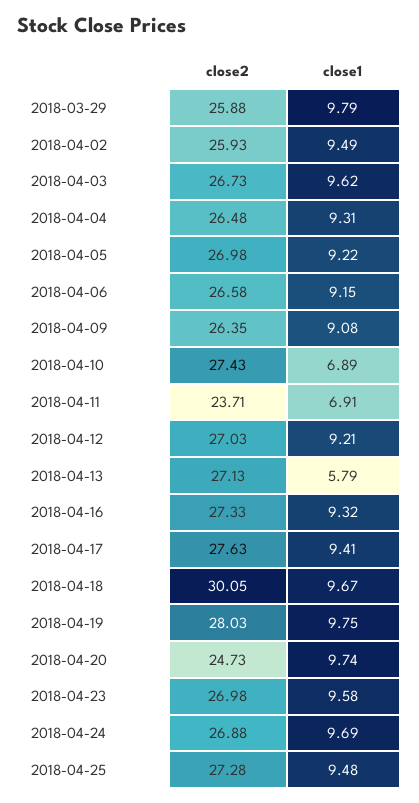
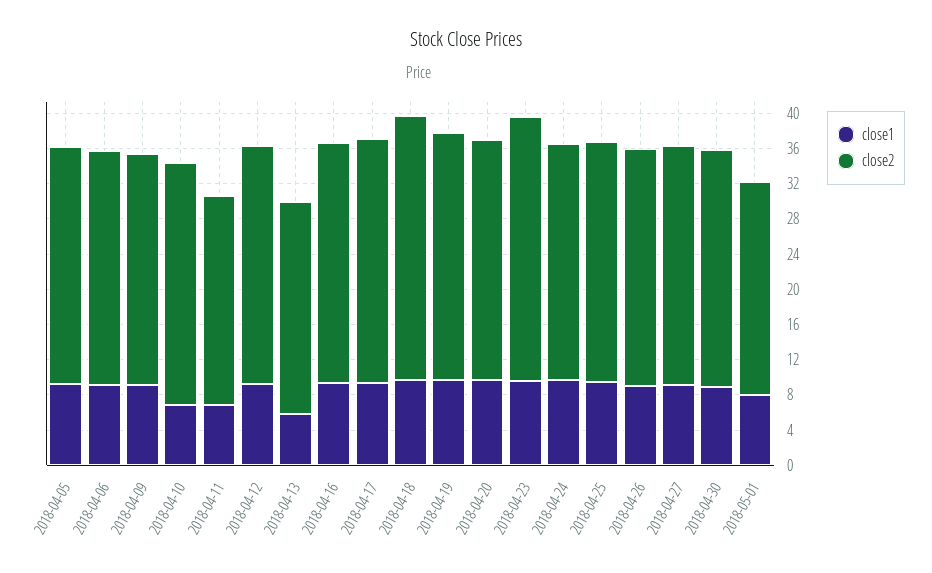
close2, 2018-03-29: 25.88 -> none
close1, 2018-03-29: 9.79 -> none
close2, 2018-04-02: 25.93 -> none
close1, 2018-04-02: 9.49 -> none
close2, 2018-04-03: 26.73 -> none
close1, 2018-04-03: 9.62 -> none
close2, 2018-04-04: 26.48 -> none
close1, 2018-04-04: 9.31 -> none
close2, 2018-04-13: 27.13 -> 24
close2, 2018-04-20: 24.73 -> 27
close2, 2018-04-23: 26.98 -> 30
close1, 2018-04-26: none -> 9
close2, 2018-04-26: none -> 27
close1, 2018-04-27: none -> 9
close2, 2018-04-27: none -> 27
close1, 2018-04-30: none -> 9
close2, 2018-04-30: none -> 27
close1, 2018-05-01: none -> 8
close2, 2018-05-01: none -> 24

